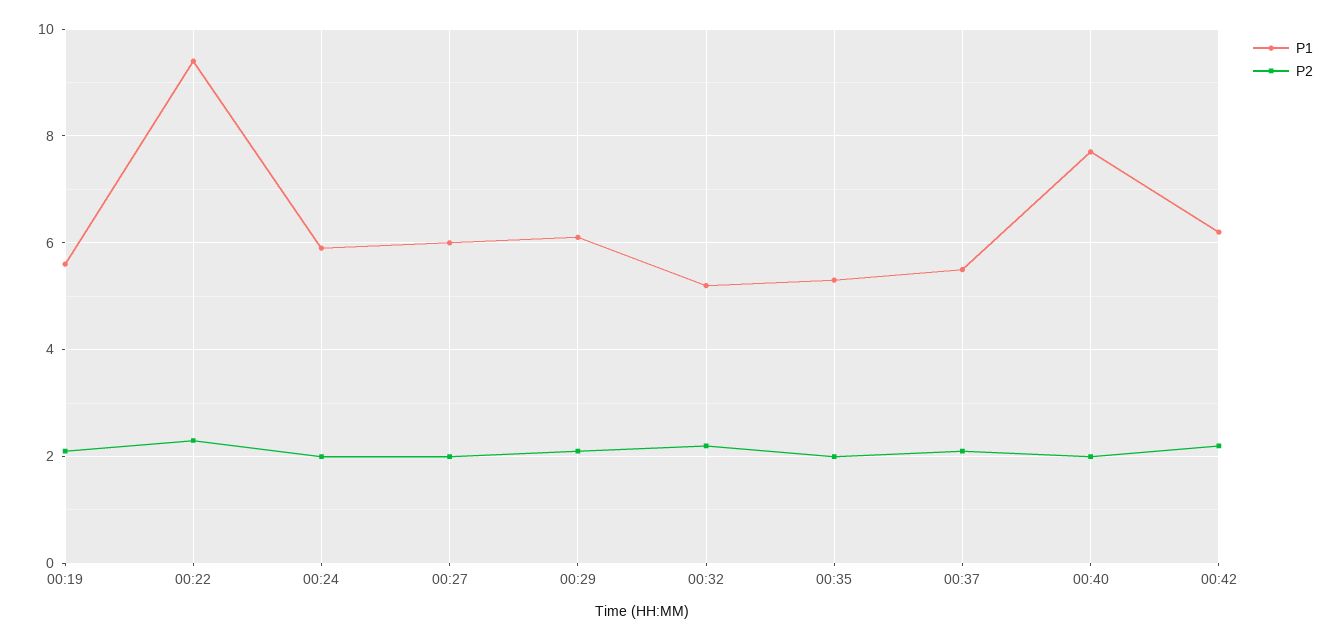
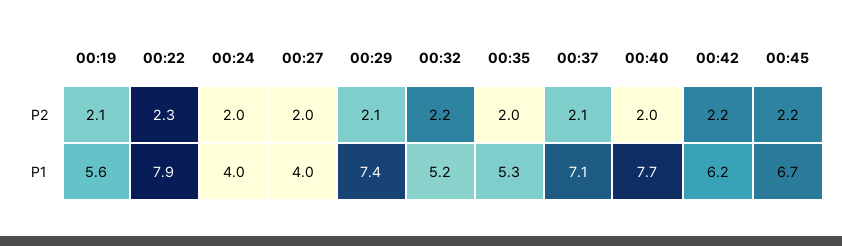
P1, 00:22: 9.5 -> 7.9
P1, 00:24: 6 -> 4
P1, 00:27: 6 -> 4
P1, 00:29: 6 -> 7.4
P1, 00:37: 5.5 -> 7.1
P2, 00:45: none -> 2.2
P1, 00:45: none -> 6.7

